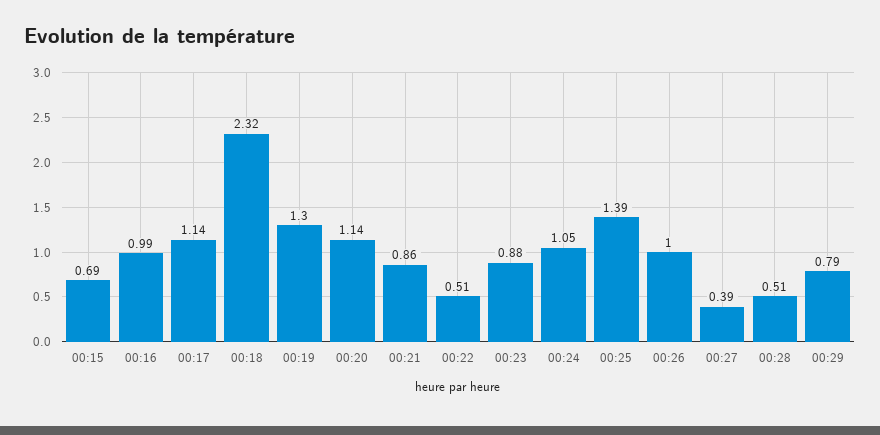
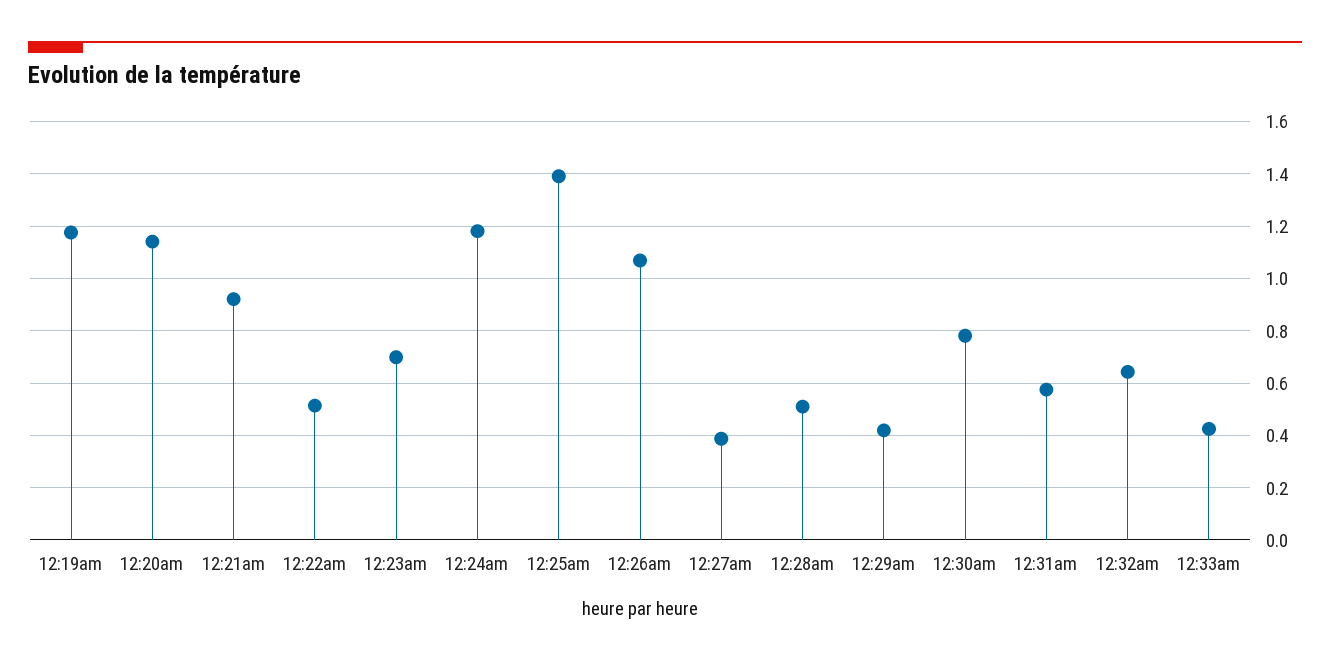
00:15: 0.69 -> none
00:16: 0.99 -> none
00:17: 1.14 -> none
00:18: 2.32 -> none
00:19: 1.3 -> 1.175
00:21: 0.86 -> 0.925
00:23: 0.88 -> 0.7
00:24: 1.05 -> 1.175
00:26: 1 -> 1.075
00:29: 0.79 -> 0.425
12:30am: none -> 0.775
12:31am: none -> 0.575
12:32am: none -> 0.65
12:33am: none -> 0.425

